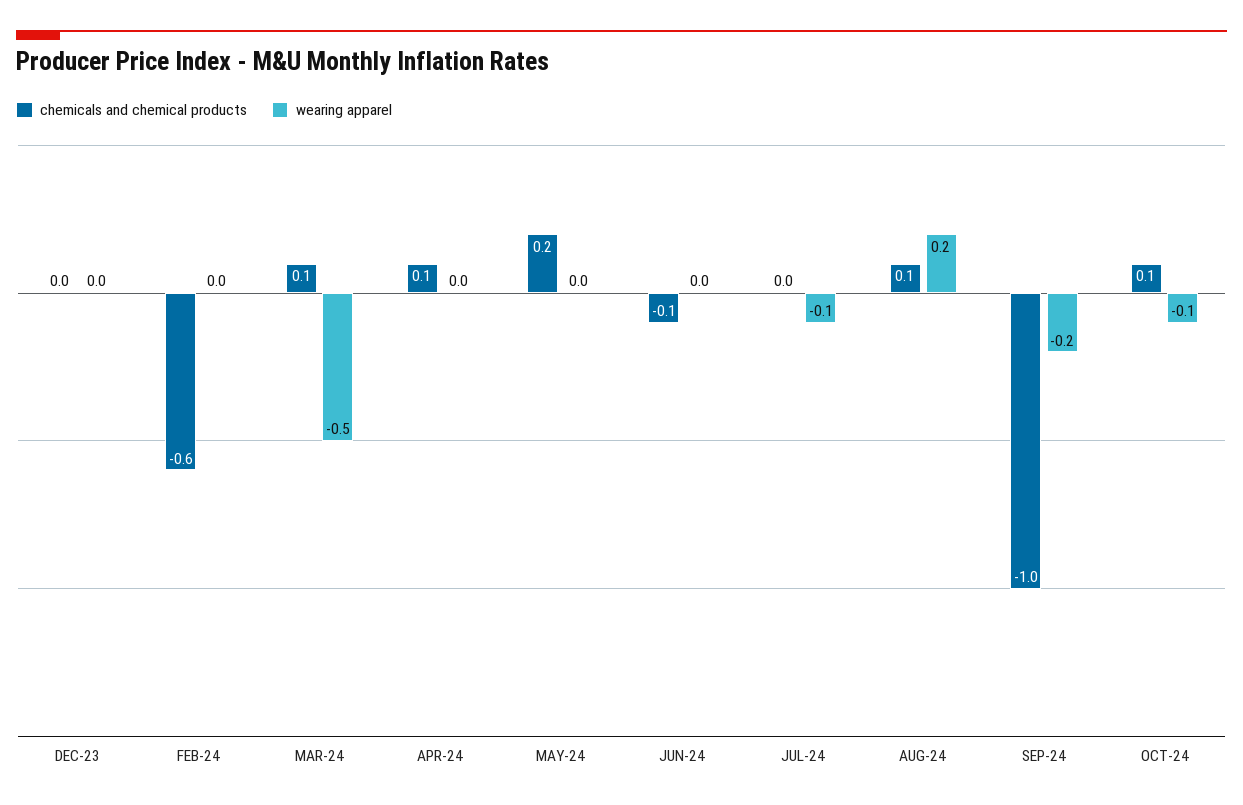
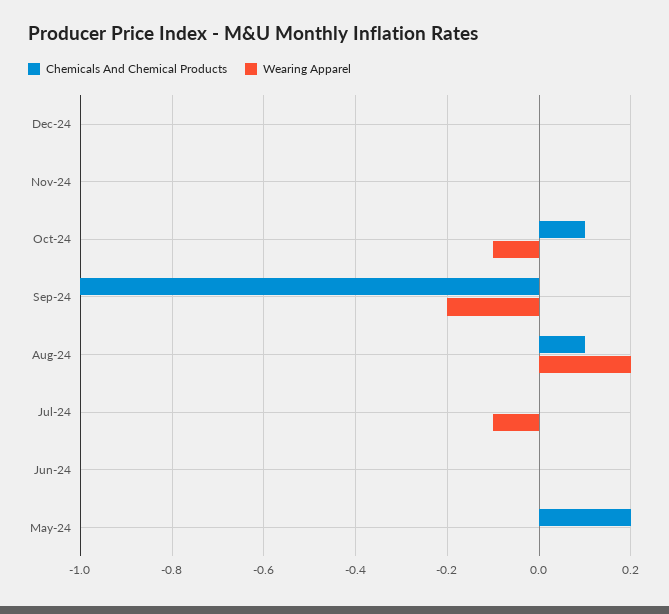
chemicals and chemical products, DEC-23: 0 -> none
wearing apparel, DEC-23: 0 -> none
chemicals and chemical products, FEB-24: -0.6 -> none
wearing apparel, FEB-24: 0 -> none
chemicals and chemical products, MAR-24: 0.1 -> none
wearing apparel, MAR-24: -0.5 -> none
chemicals and chemical products, APR-24: 0.1 -> none
wearing apparel, APR-24: 0 -> none
chemicals and chemical products, JUN-24: -0.1 -> 0
chemicals and chemical products, Dec-24: none -> 0
wearing apparel, Dec-24: none -> 0
chemicals and chemical products, Nov-24: none -> 0
wearing apparel, Nov-24: none -> 0

